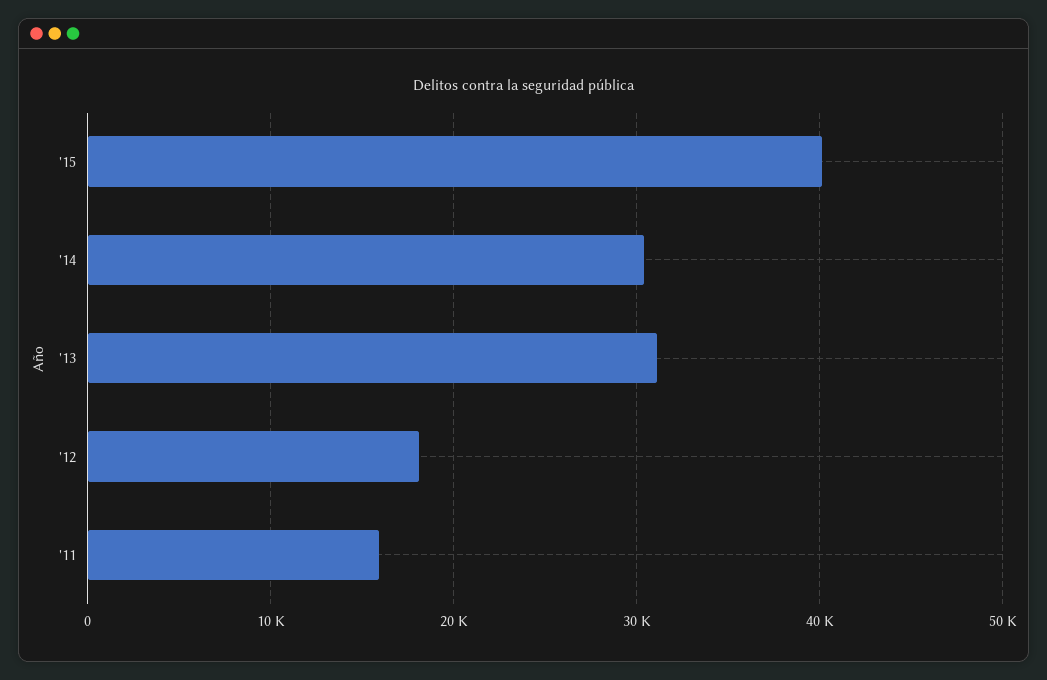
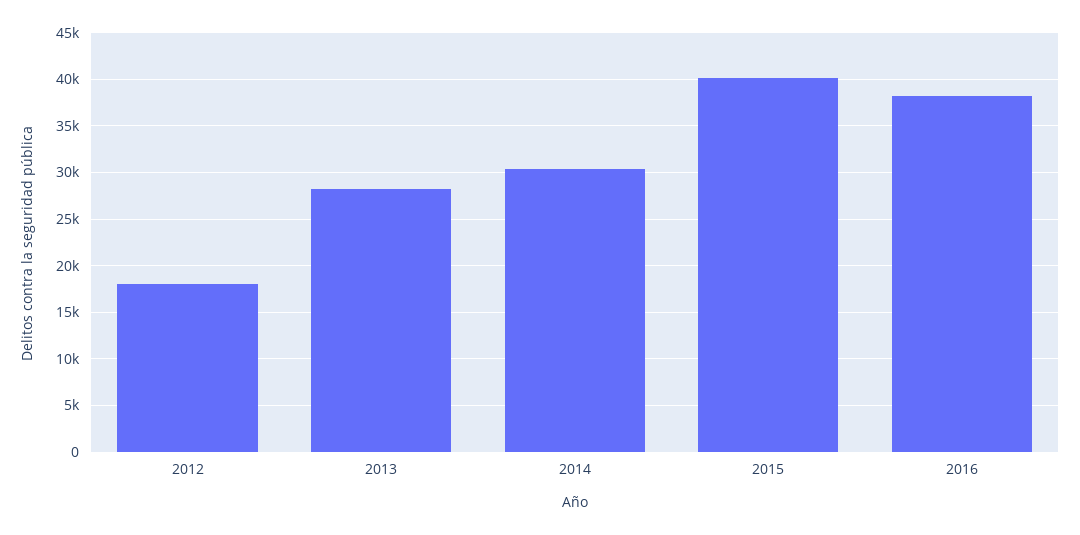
'13: 31000 -> 28000
'11: 16000 -> none
2016: none -> 38000

